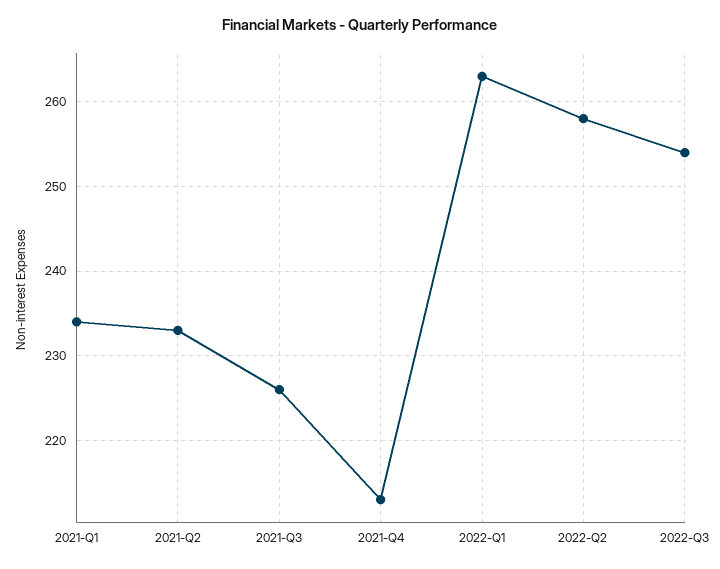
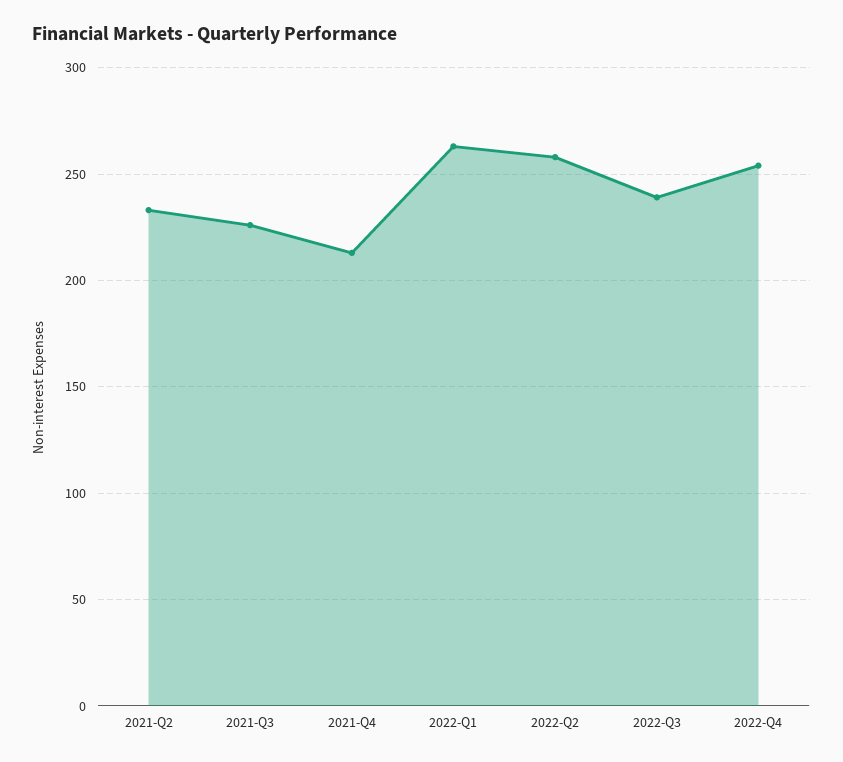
2021-Q1: 234 -> none
2022-Q3: 254 -> 240
2022-Q4: none -> 255

